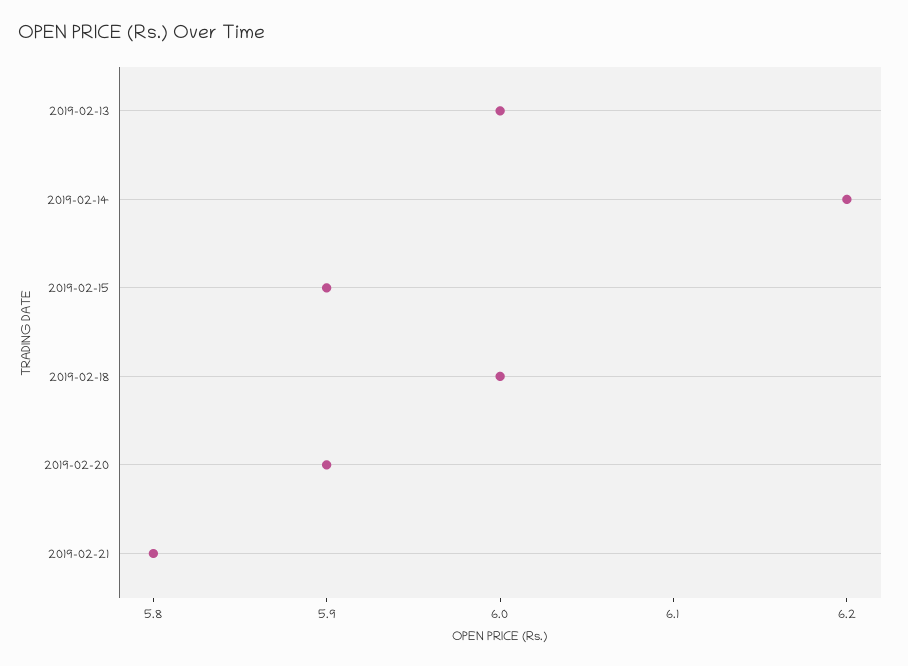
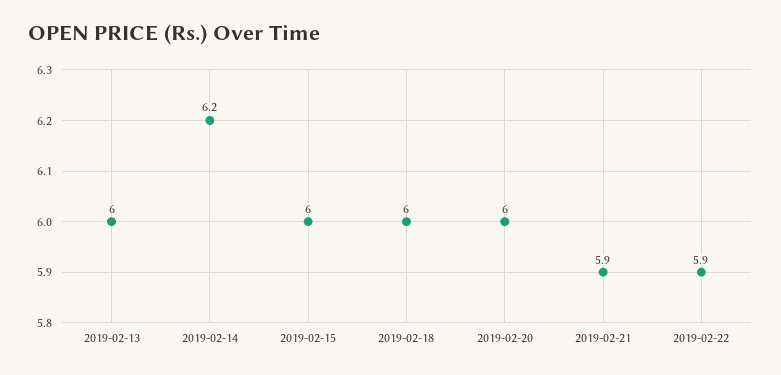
2019-02-15: 5.9 -> 6
2019-02-20: 5.9 -> 6
2019-02-21: 5.8 -> 5.9
2019-02-22: none -> 5.9

